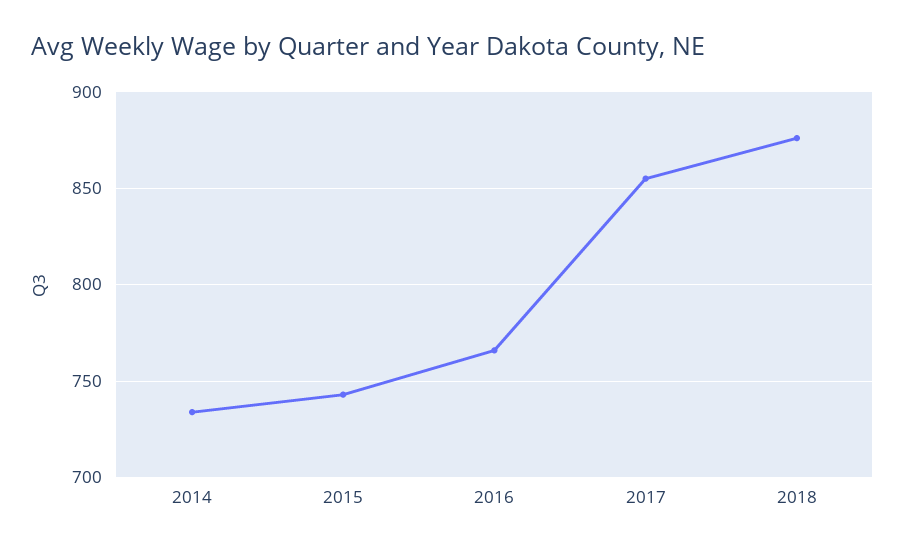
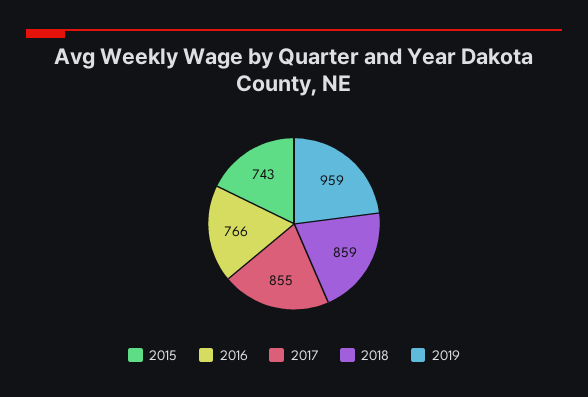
2014: 735 -> none
2018: 875 -> 859
2019: none -> 959

